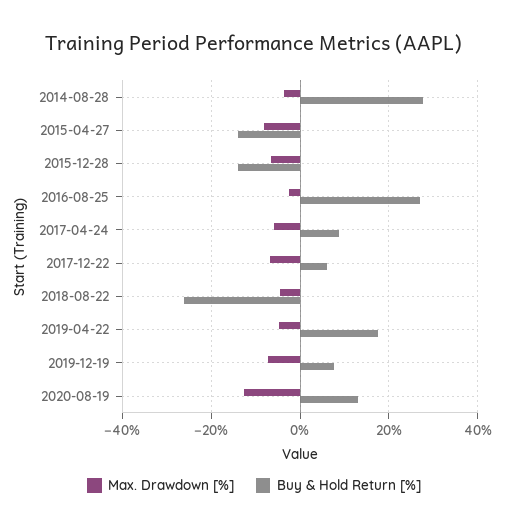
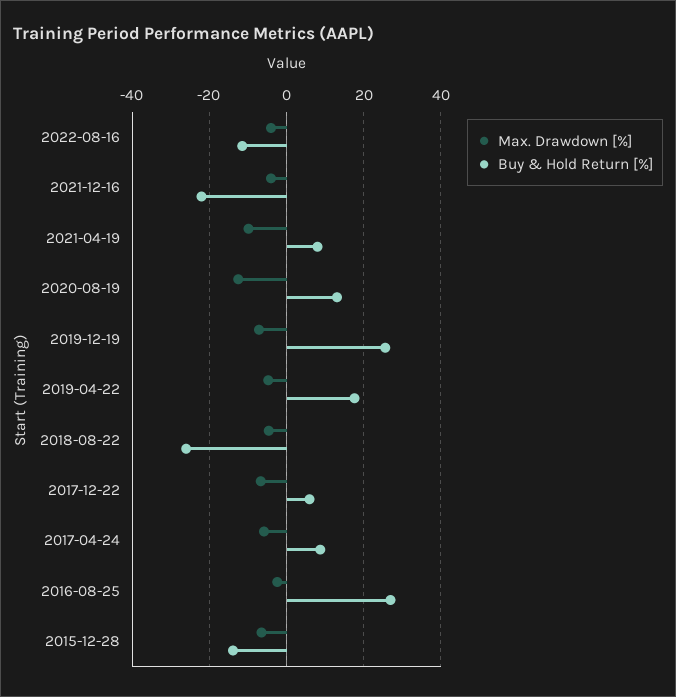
Max. Drawdown [%], 2014-08-28: -4 -> none
Buy & Hold Return [%], 2014-08-28: 28 -> none
Max. Drawdown [%], 2015-04-27: -8 -> none
Buy & Hold Return [%], 2015-04-27: -14 -> none
Buy & Hold Return [%], 2019-12-19: 8 -> 26
Max. Drawdown [%], 2022-08-16: none -> -4
Buy & Hold Return [%], 2022-08-16: none -> -12
Max. Drawdown [%], 2021-12-16: none -> -4
Buy & Hold Return [%], 2021-12-16: none -> -22
Max. Drawdown [%], 2021-04-19: none -> -10
Buy & Hold Return [%], 2021-04-19: none -> 8

